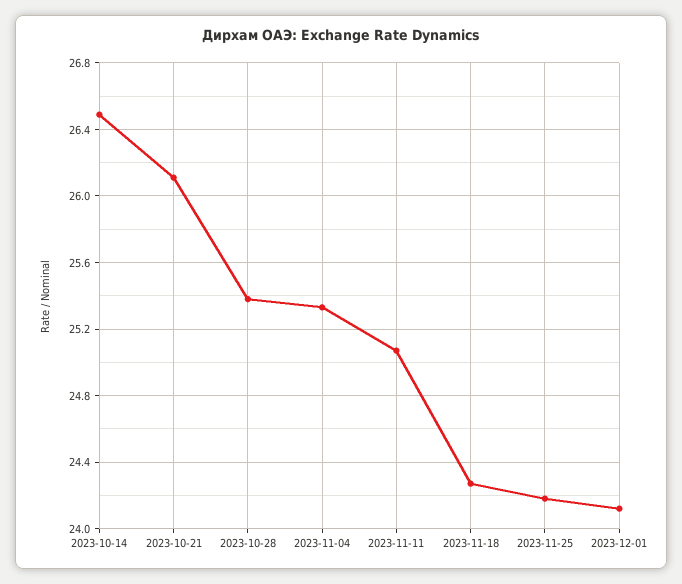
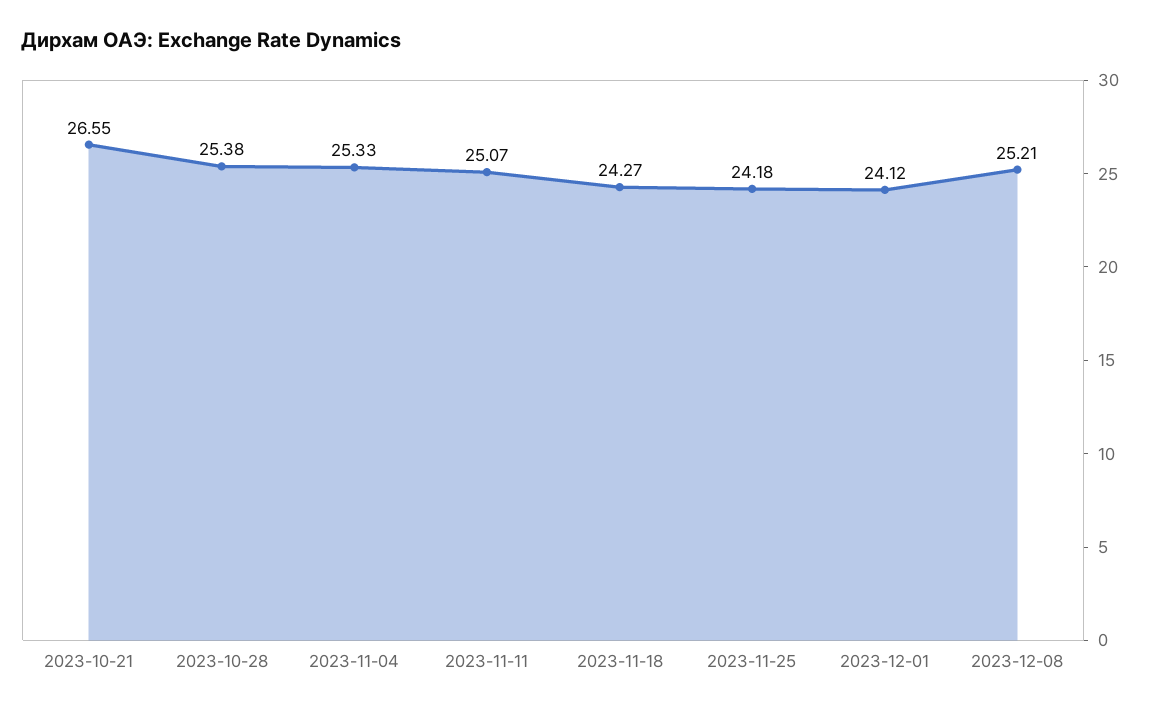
2023-10-14: 26.5 -> none
2023-10-21: 26.1 -> 26.55
2023-12-08: none -> 25.21

